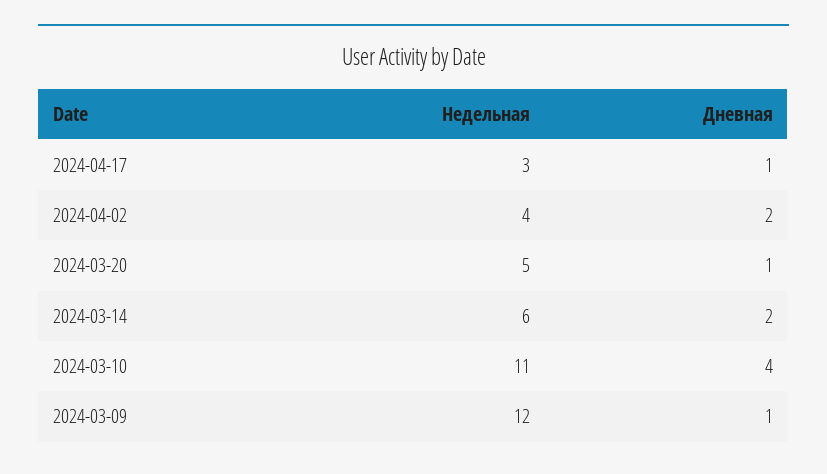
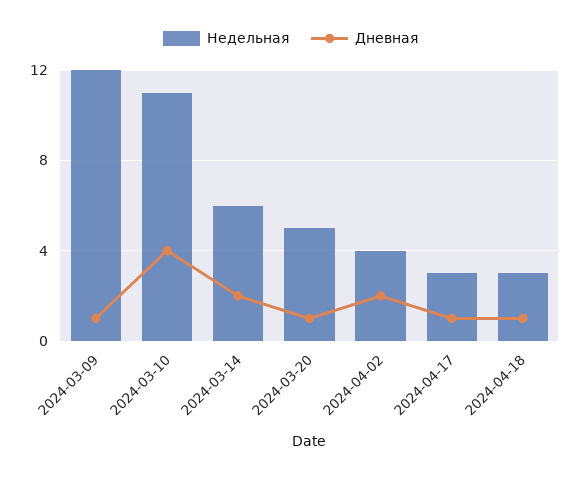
Недельная, 2024-04-18: none -> 3
Дневная, 2024-04-18: none -> 1

